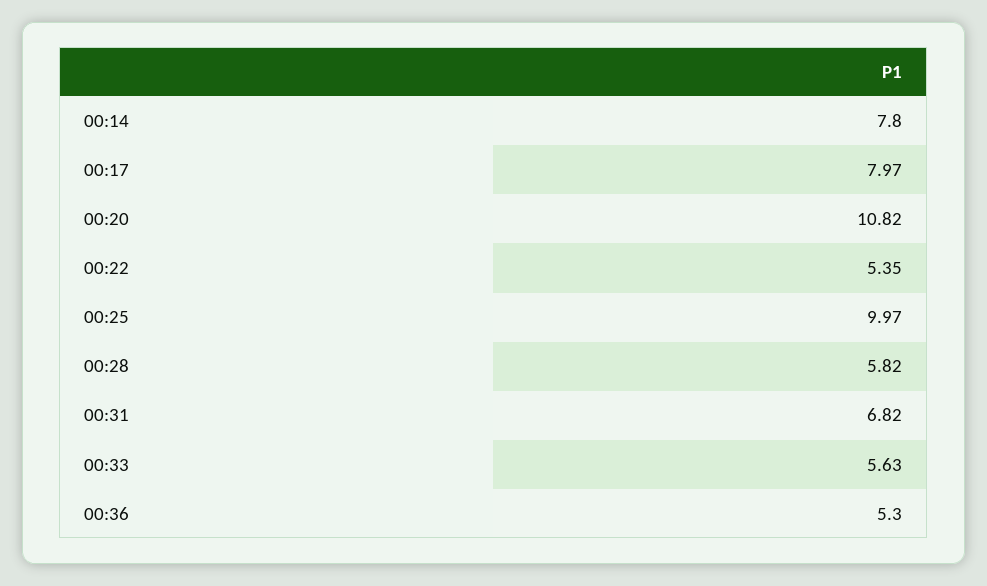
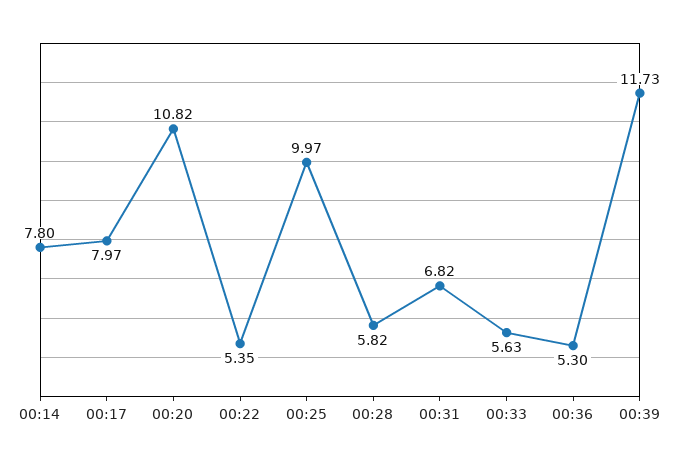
00:39: none -> 11.73

